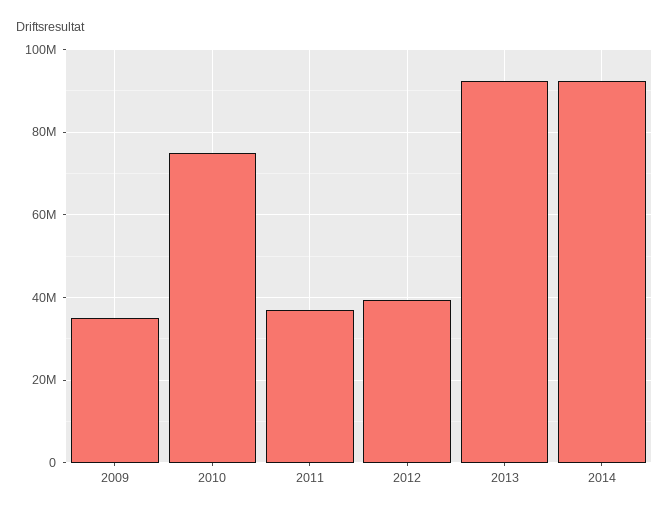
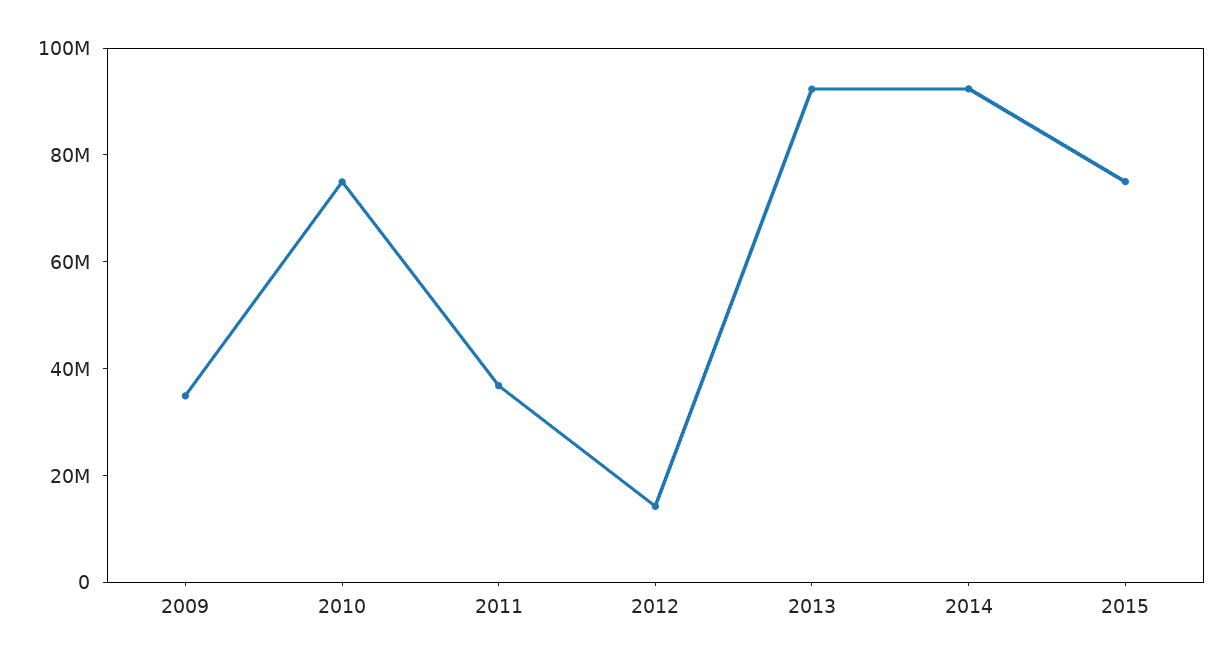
2012: 40000000 -> 15000000
2015: none -> 75000000

